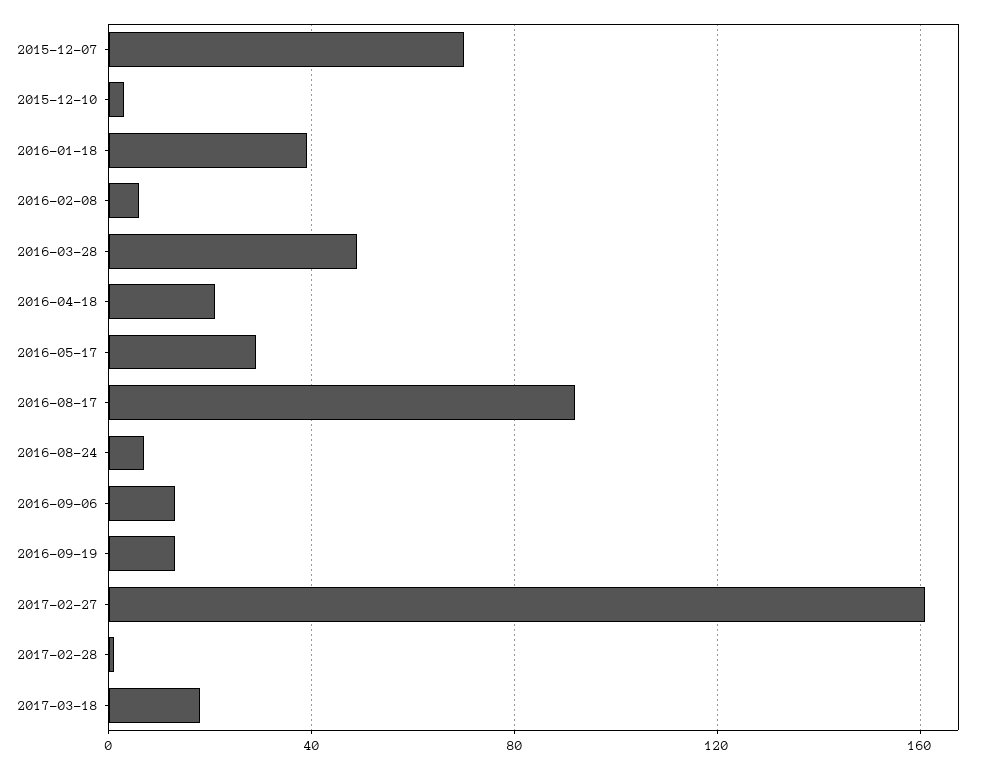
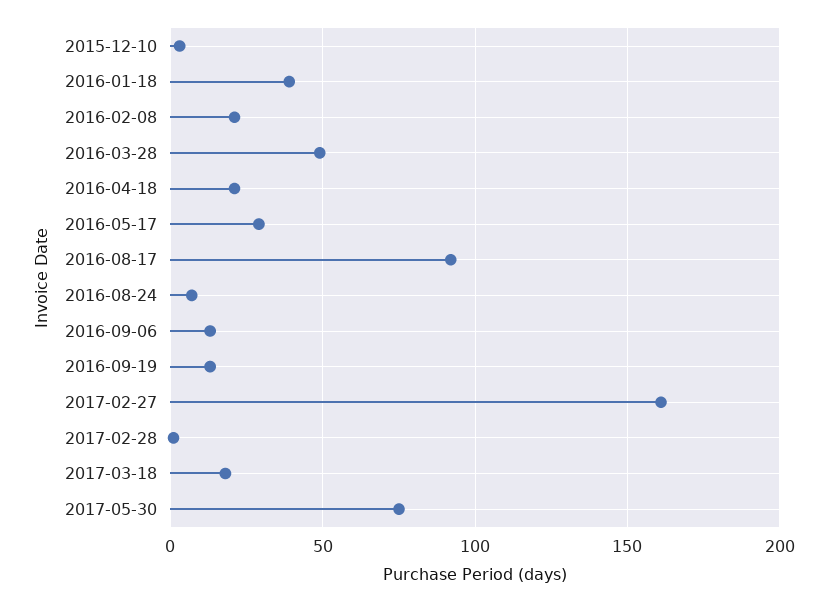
2015-12-07: 70 -> none
2016-02-08: 5 -> 20
2017-05-30: none -> 75

